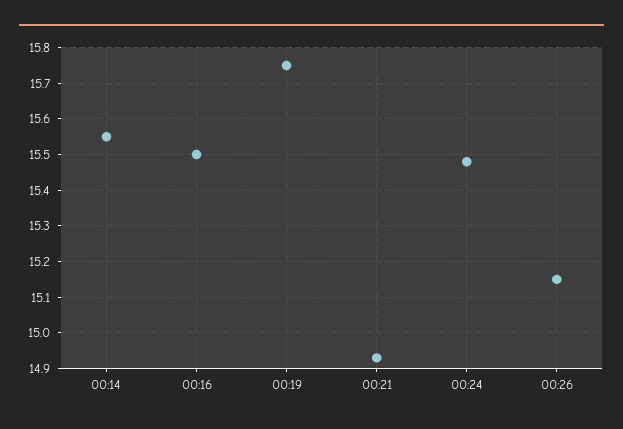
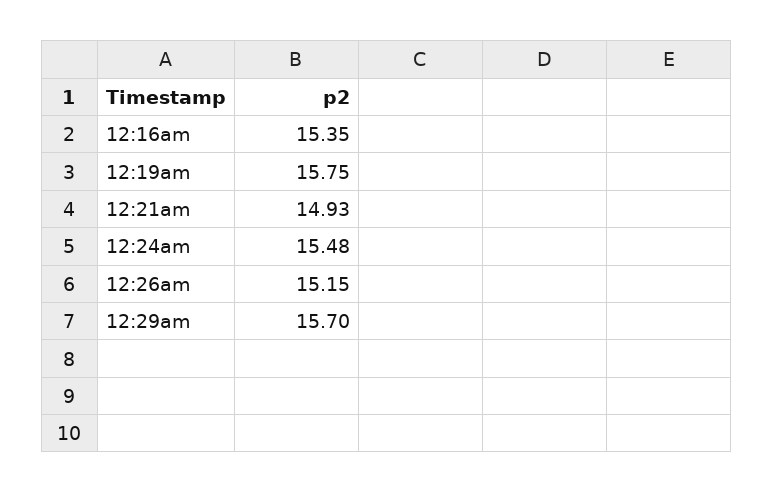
00:14: 15.55 -> none
00:16: 15.5 -> 15.35
12:29am: none -> 15.7

